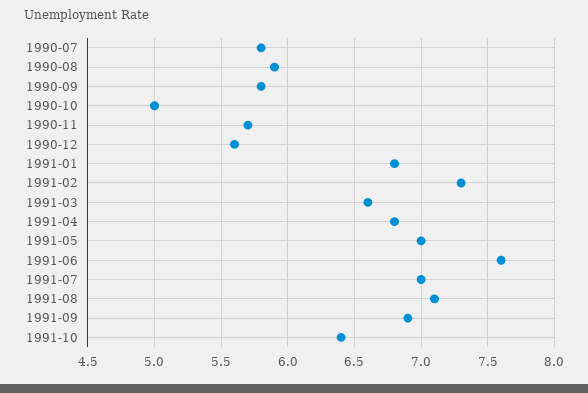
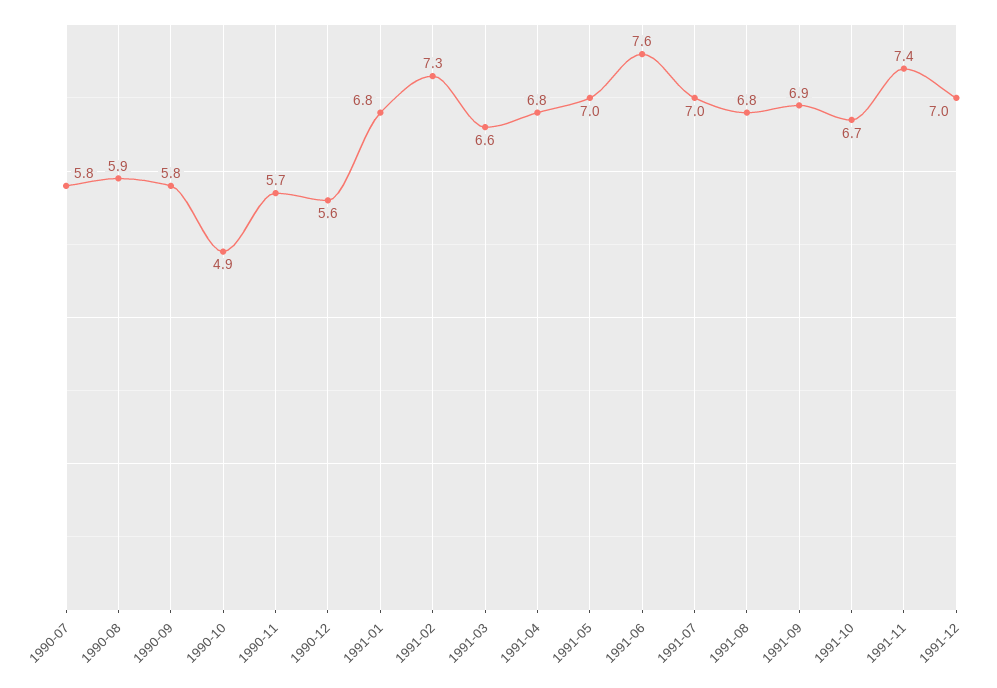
1990-10: 5 -> 4.9
1991-08: 7.1 -> 6.8
1991-10: 6.4 -> 6.7
1991-11: none -> 7.4
1991-12: none -> 7

